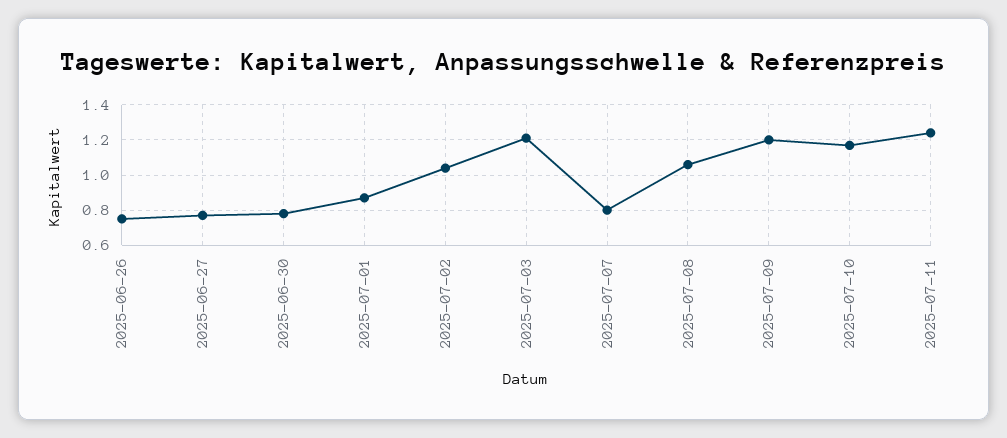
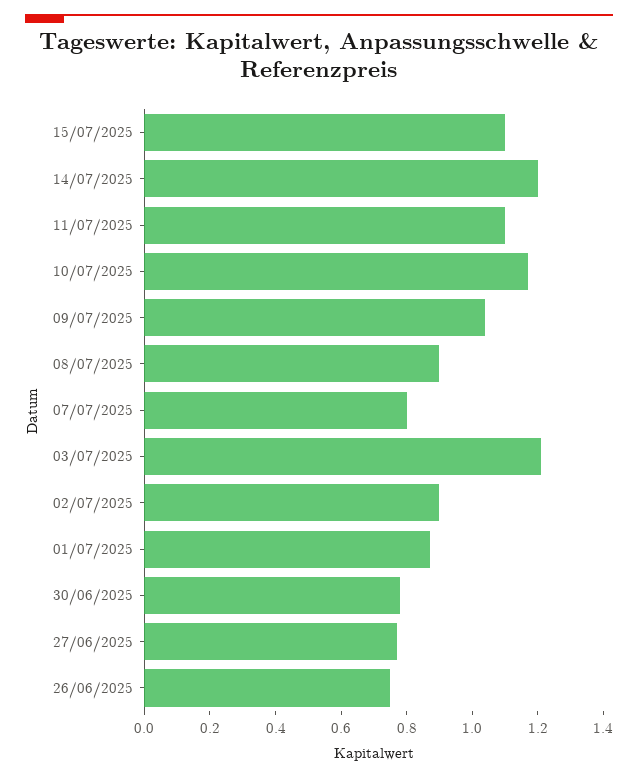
2025-07-02: 1.05 -> 0.9
2025-07-08: 1.05 -> 0.9
2025-07-09: 1.2 -> 1.05
2025-07-11: 1.25 -> 1.1
15/07/2025: none -> 1.1
14/07/2025: none -> 1.2

